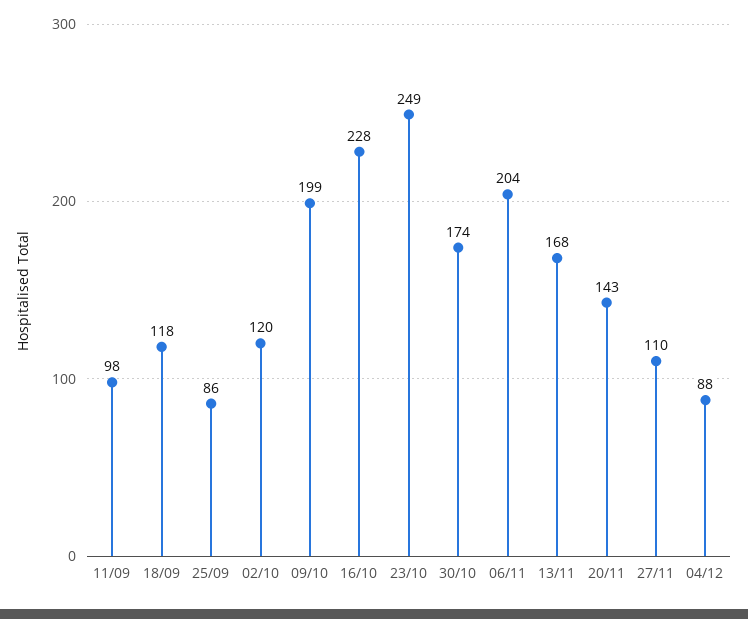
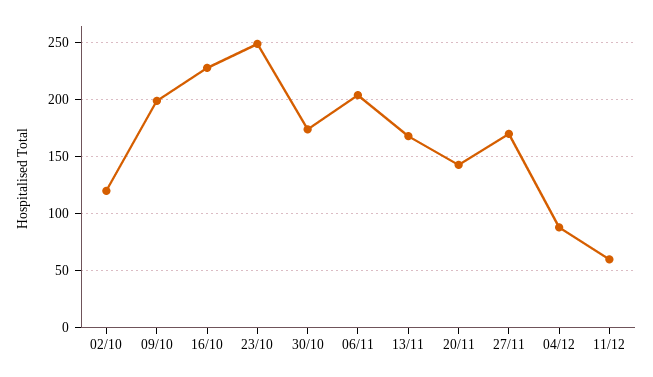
11/09: 98 -> none
18/09: 118 -> none
25/09: 86 -> none
27/11: 110 -> 170
11/12: none -> 60

